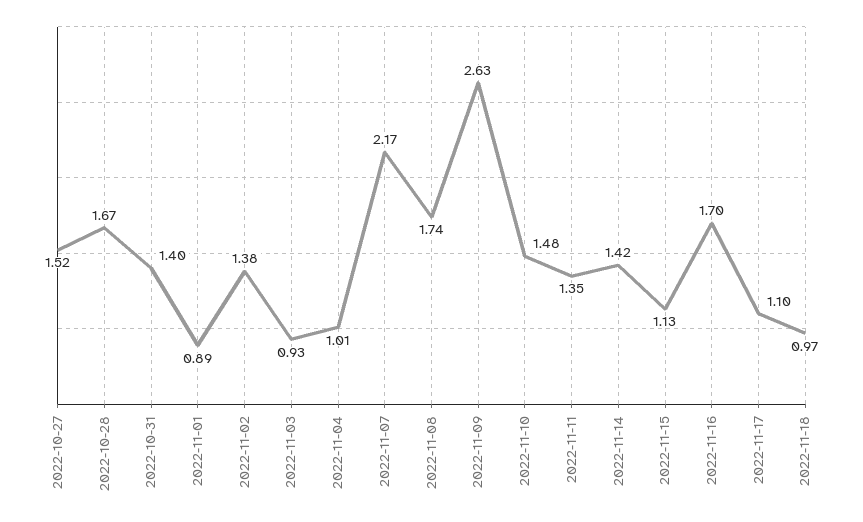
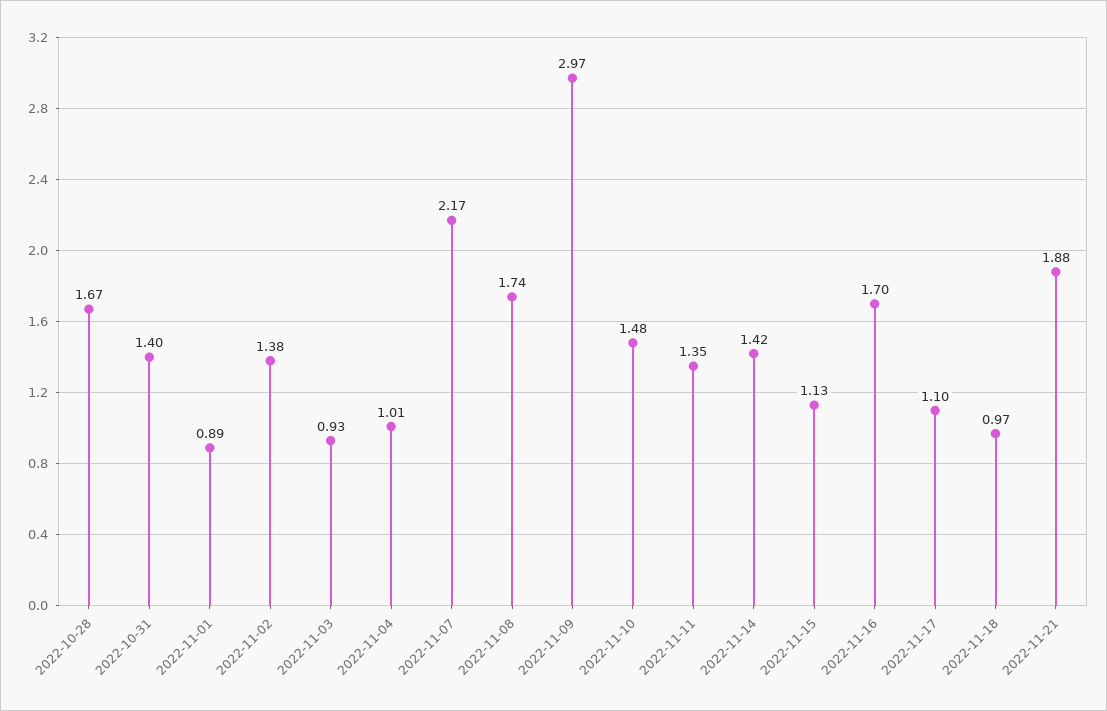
2022-10-27: 1.52 -> none
2022-11-09: 2.63 -> 2.97
2022-11-21: none -> 1.88

